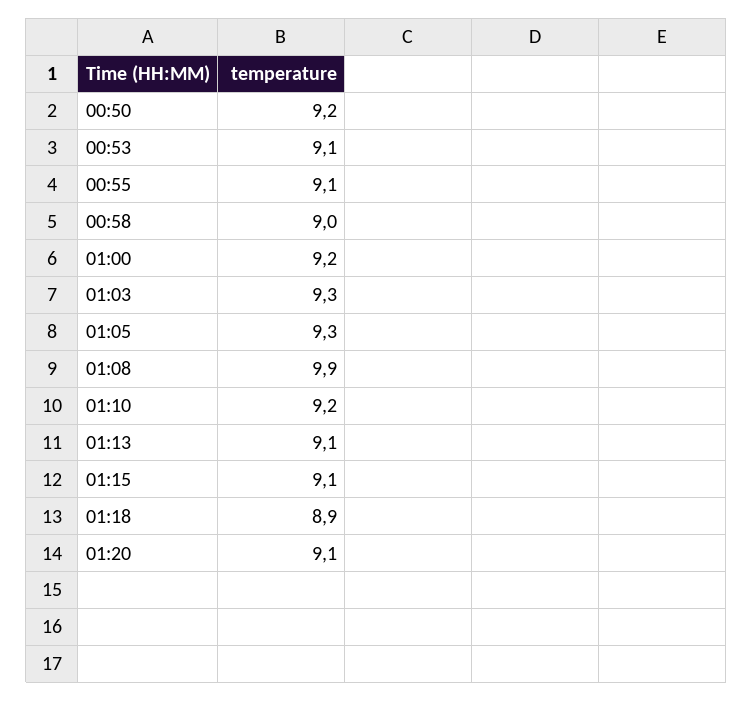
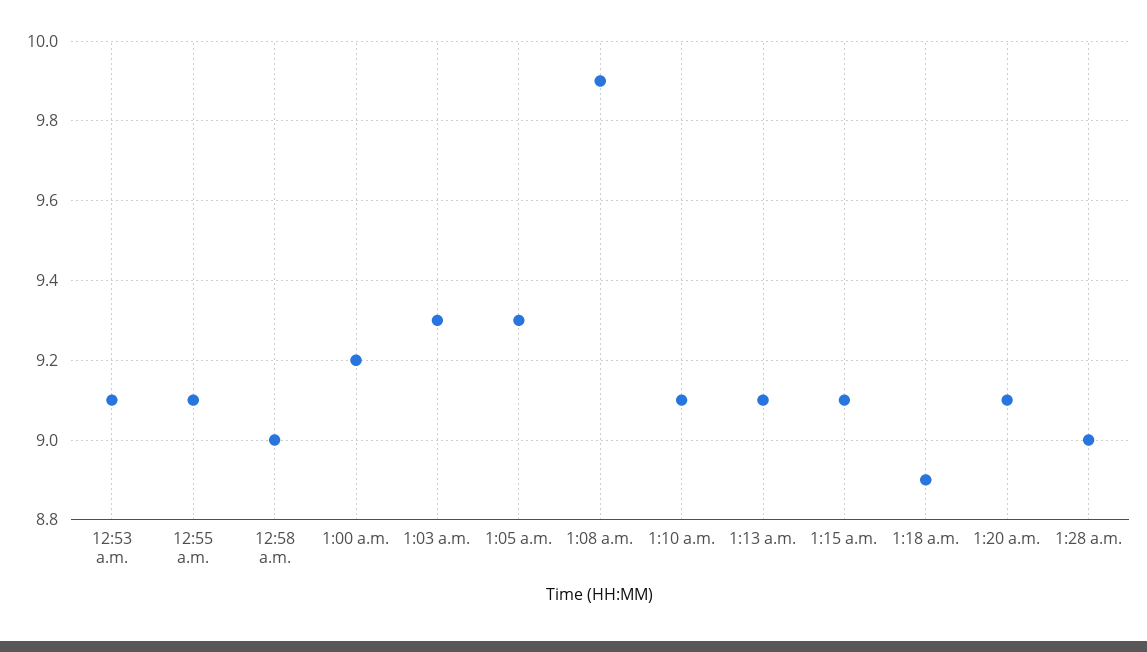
00:50: 9.2 -> none
01:10: 9.2 -> 9.1
1:28 a.m.: none -> 9

